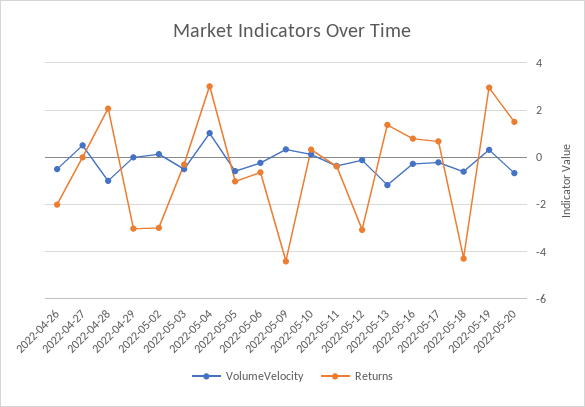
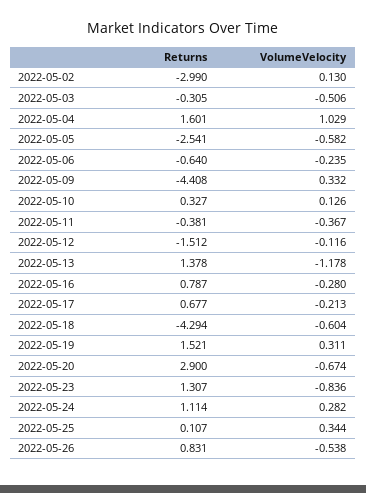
VolumeVelocity, 2022-04-26: -0.5 -> none
Returns, 2022-04-26: -2 -> none
VolumeVelocity, 2022-04-27: 0.5 -> none
Returns, 2022-04-27: 0 -> none
VolumeVelocity, 2022-04-28: -1 -> none
Returns, 2022-04-28: 2 -> none
VolumeVelocity, 2022-04-29: 0 -> none
Returns, 2022-04-29: -3 -> none
Returns, 2022-05-04: 3 -> 1.601
Returns, 2022-05-05: -1 -> -2.541
Returns, 2022-05-12: -3 -> -1.512
Returns, 2022-05-19: 3 -> 1.521
Returns, 2022-05-20: 1.5 -> 2.9
Returns, 2022-05-23: none -> 1.307
VolumeVelocity, 2022-05-23: none -> -0.836
Returns, 2022-05-24: none -> 1.114
VolumeVelocity, 2022-05-24: none -> 0.282
Returns, 2022-05-25: none -> 0.107
VolumeVelocity, 2022-05-25: none -> 0.344
Returns, 2022-05-26: none -> 0.831
VolumeVelocity, 2022-05-26: none -> -0.538

